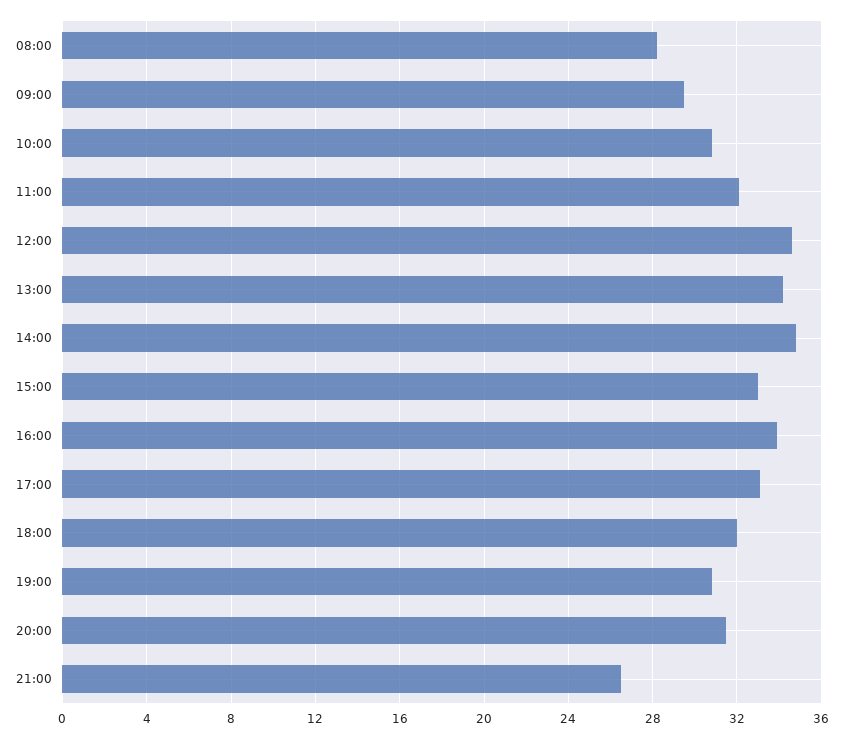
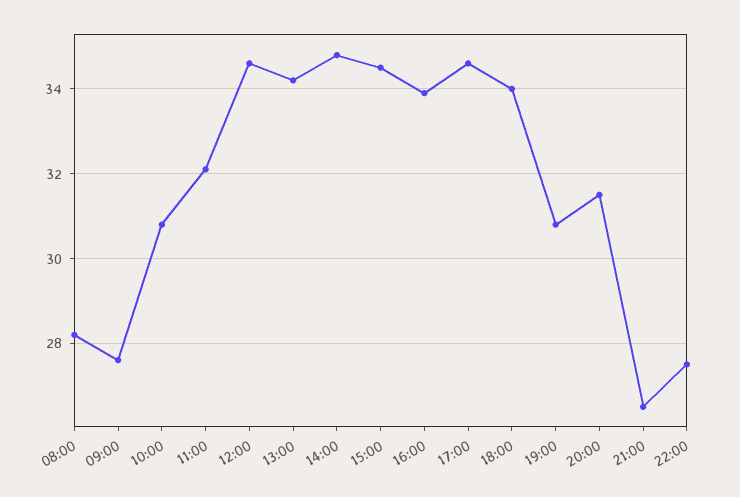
09:00: 29.5 -> 27.5
15:00: 33 -> 34.5
17:00: 33 -> 34.5
18:00: 32 -> 34
22:00: none -> 27.5

